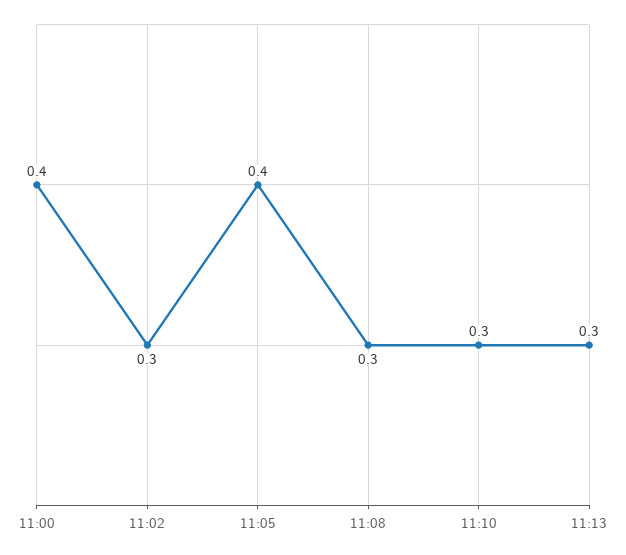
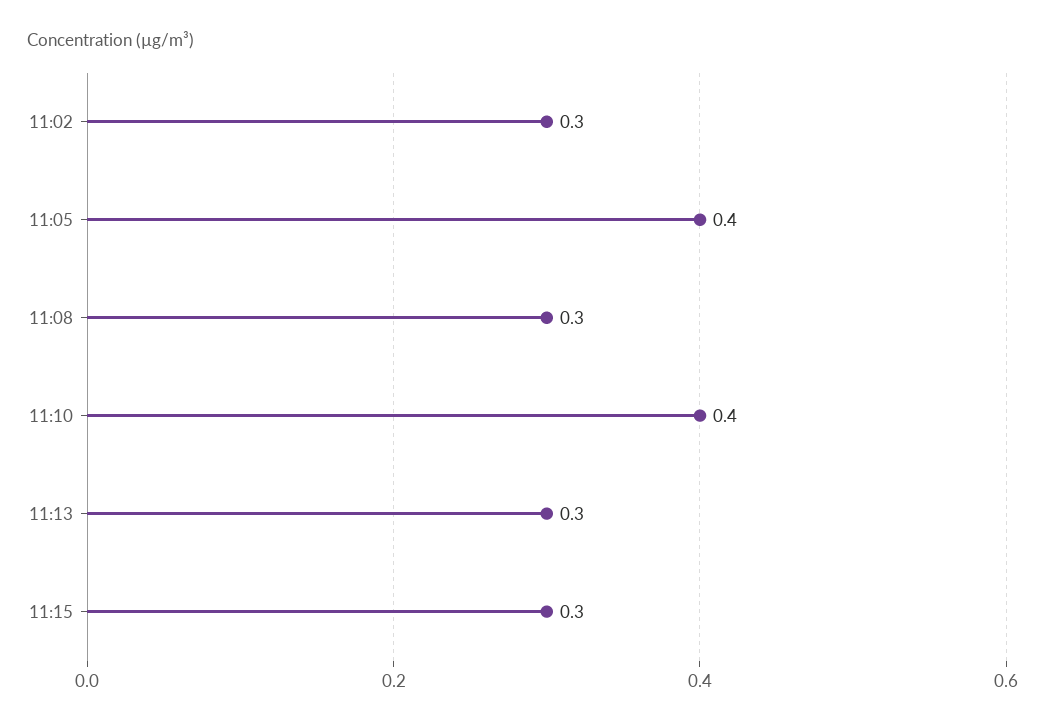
11:00: 0.4 -> none
11:10: 0.3 -> 0.4
11:15: none -> 0.3

